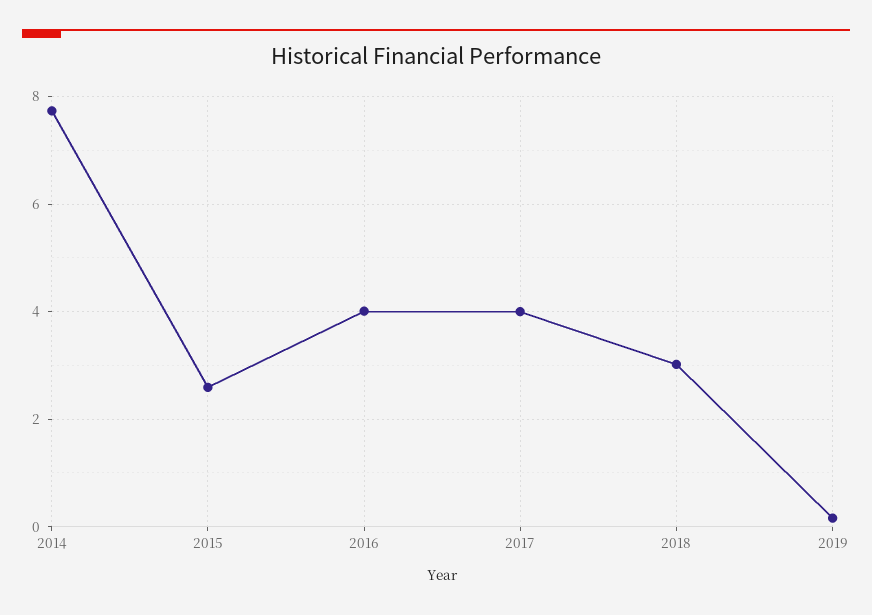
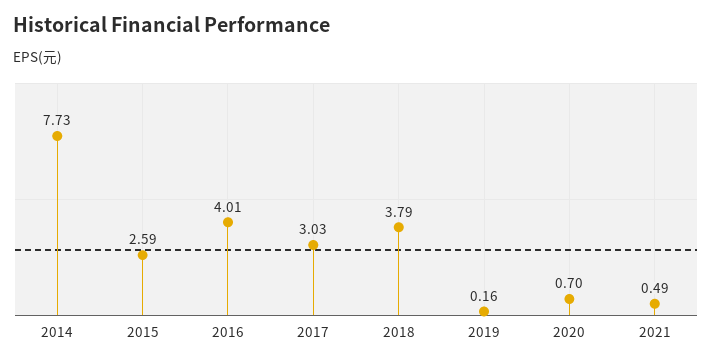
2017: 4 -> 3.03
2018: 3 -> 3.79
2020: none -> 0.7
2021: none -> 0.49

